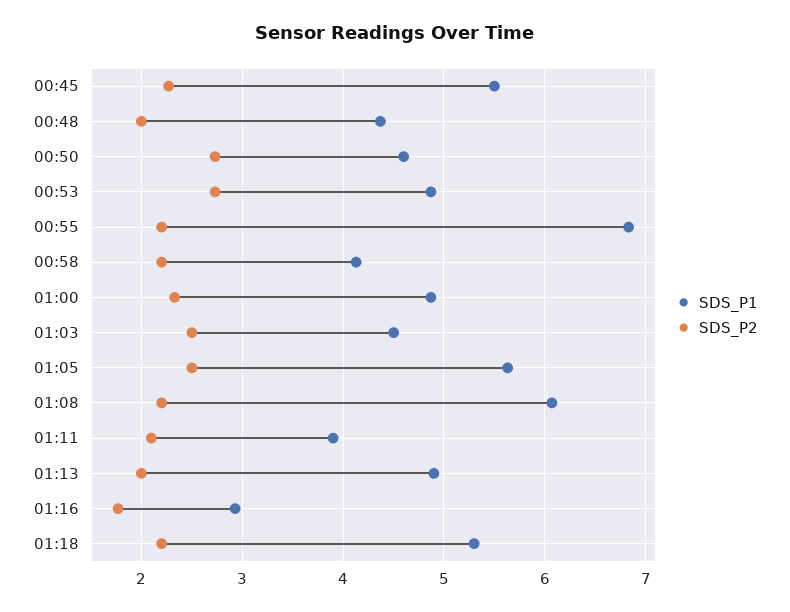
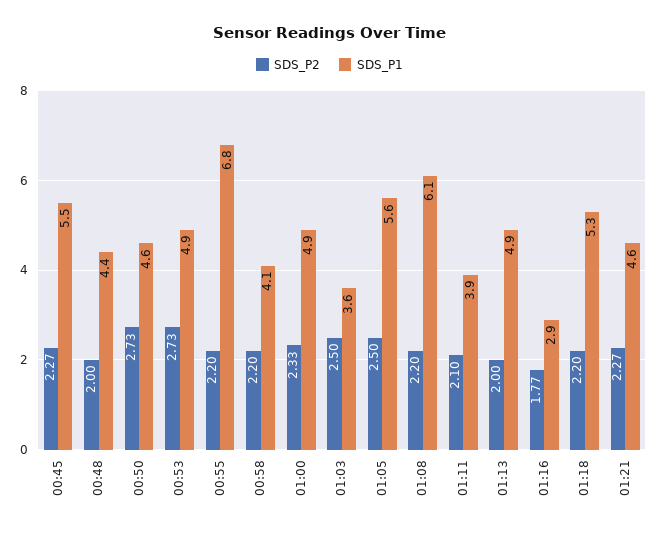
SDS_P1, 01:03: 4.5 -> 3.6
SDS_P2, 01:21: none -> 2.27
SDS_P1, 01:21: none -> 4.6

